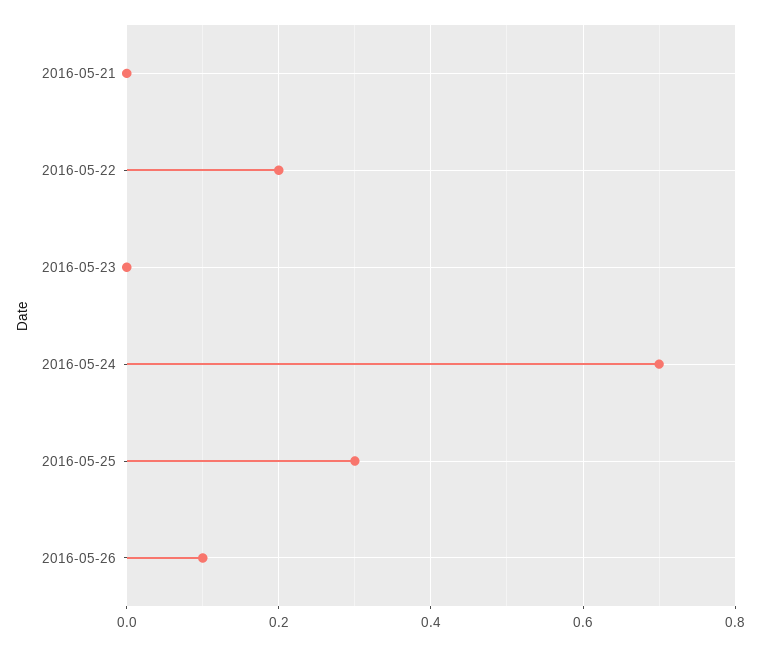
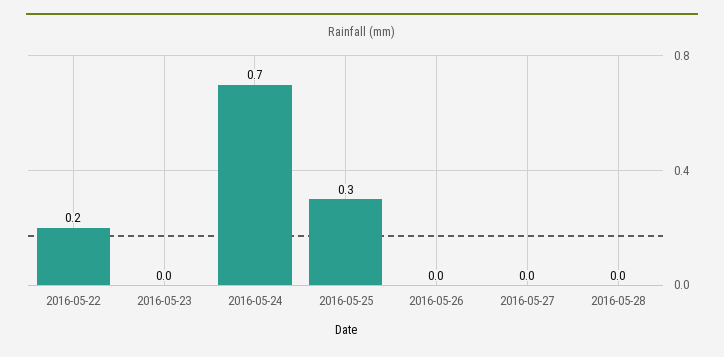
2016-05-21: 0 -> none
2016-05-26: 0.1 -> 0
2016-05-27: none -> 0
2016-05-28: none -> 0

